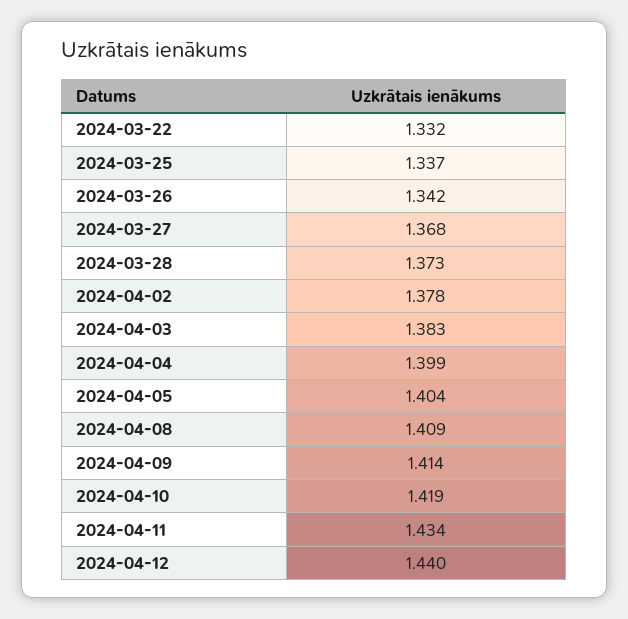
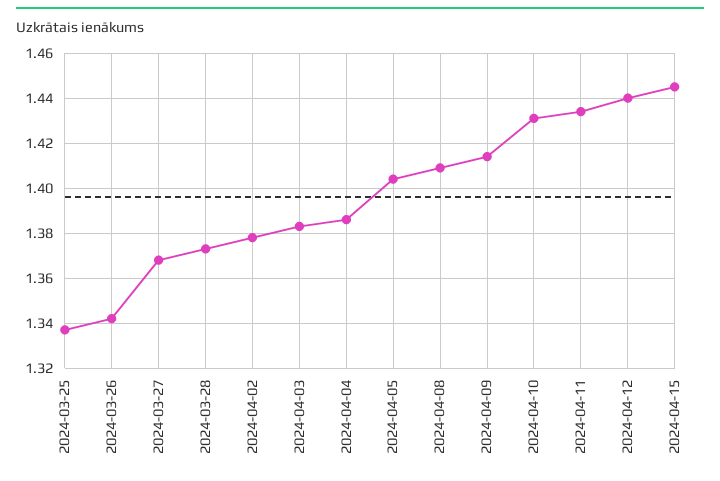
2024-03-22: 1.332 -> none
2024-04-04: 1.399 -> 1.385
2024-04-10: 1.419 -> 1.43
2024-04-15: none -> 1.445

